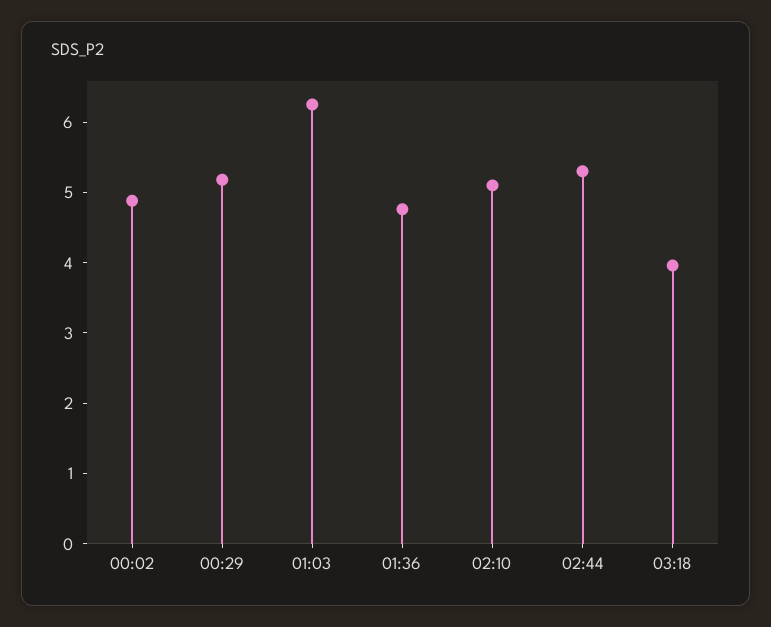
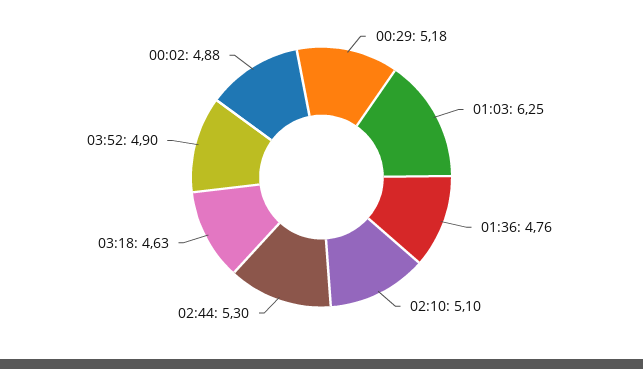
03:18: 4 -> 4.63
03:52: none -> 4.9

